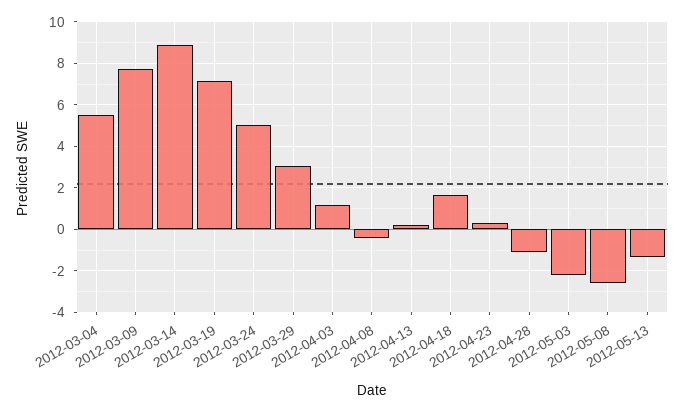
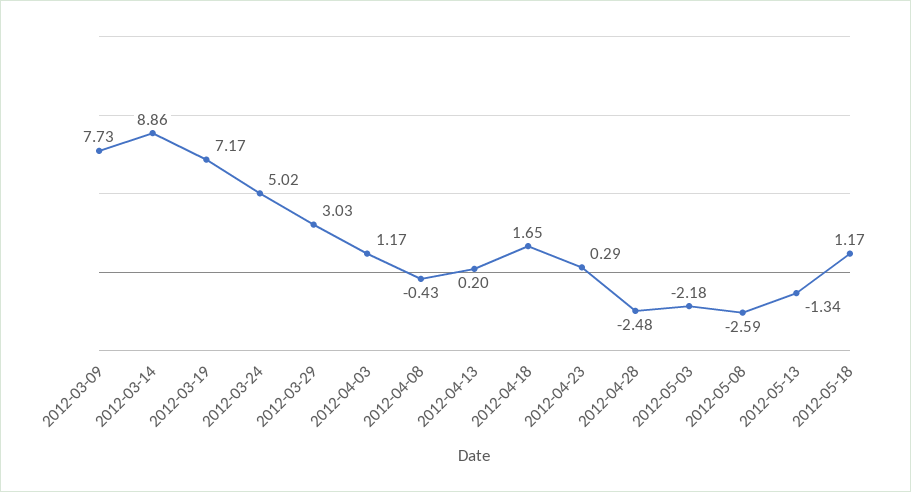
2012-03-04: 5.5 -> none
2012-04-28: -1 -> -2.48
2012-05-18: none -> 1.17

